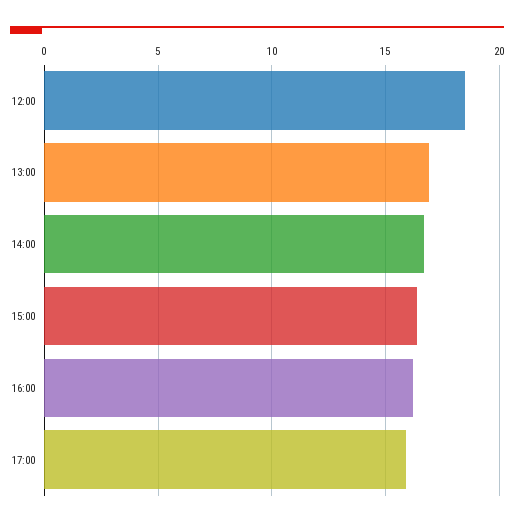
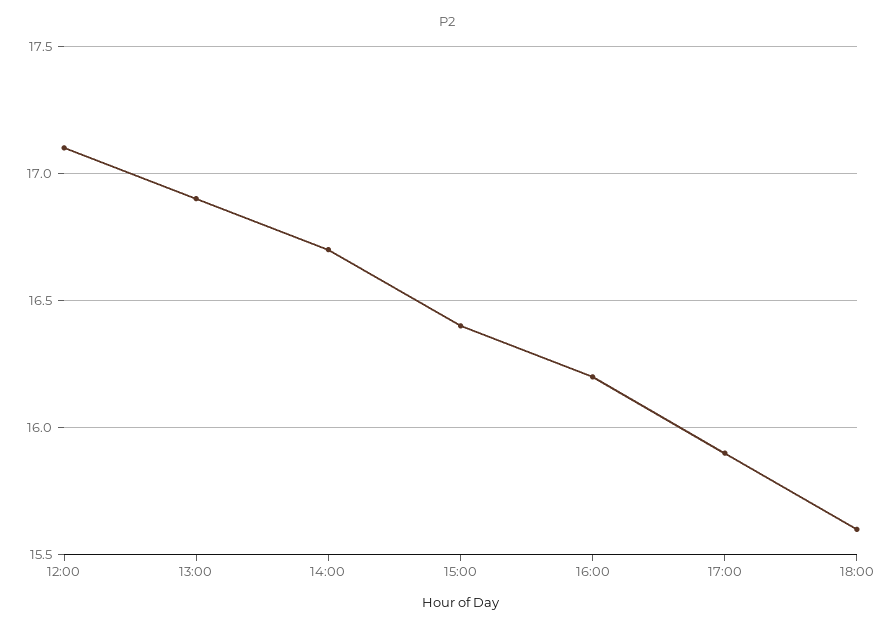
12:00: 18.5 -> 17.1
18:00: none -> 15.6

